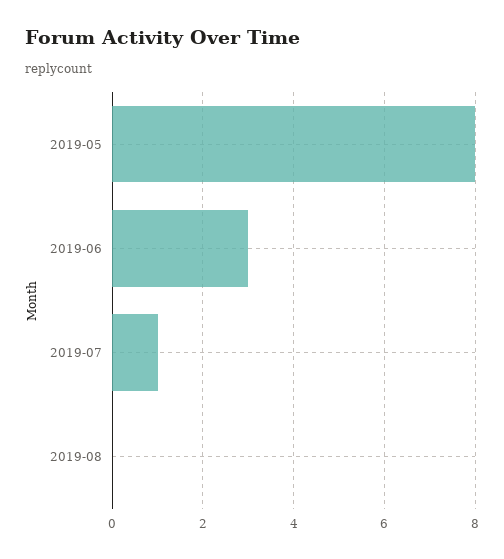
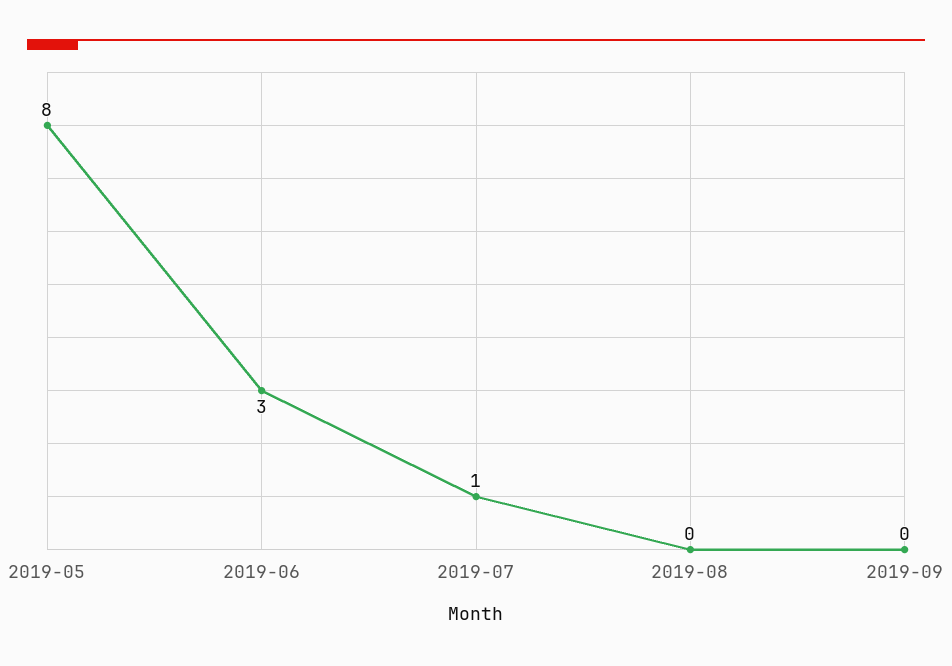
2019-09: none -> 0

